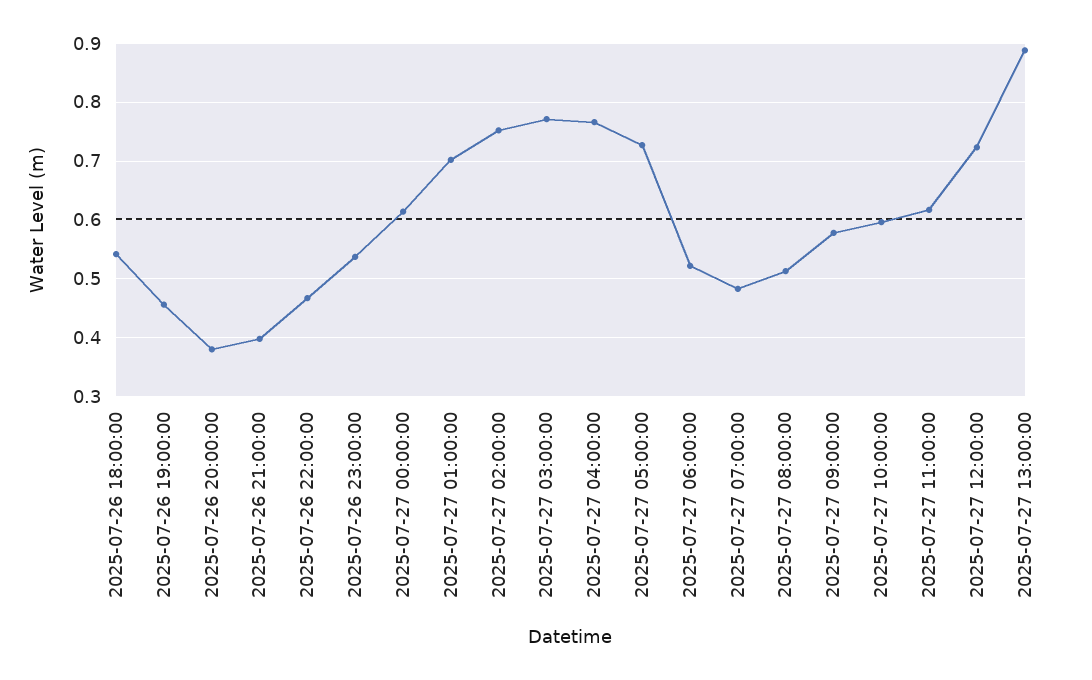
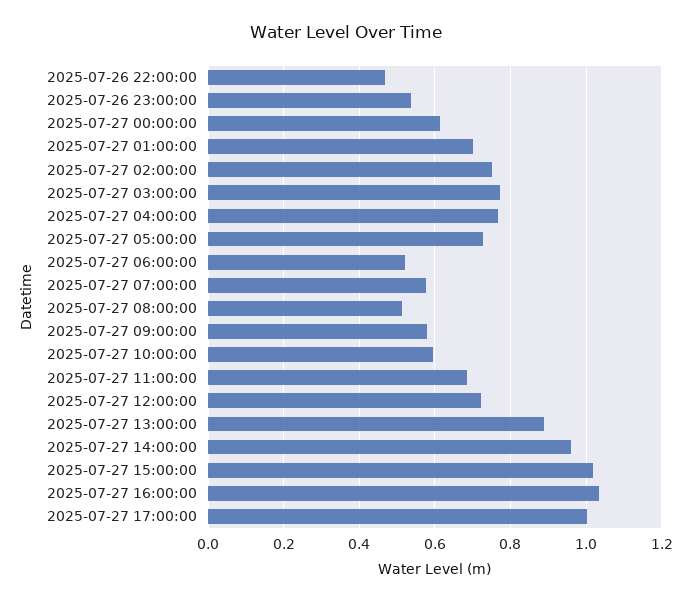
2025-07-26 18:00:00: 0.54 -> none
2025-07-26 19:00:00: 0.46 -> none
2025-07-26 20:00:00: 0.38 -> none
2025-07-26 21:00:00: 0.4 -> none
2025-07-27 07:00:00: 0.48 -> 0.58
2025-07-27 11:00:00: 0.62 -> 0.68
2025-07-27 14:00:00: none -> 0.96
2025-07-27 15:00:00: none -> 1.02
2025-07-27 16:00:00: none -> 1.04
2025-07-27 17:00:00: none -> 1

